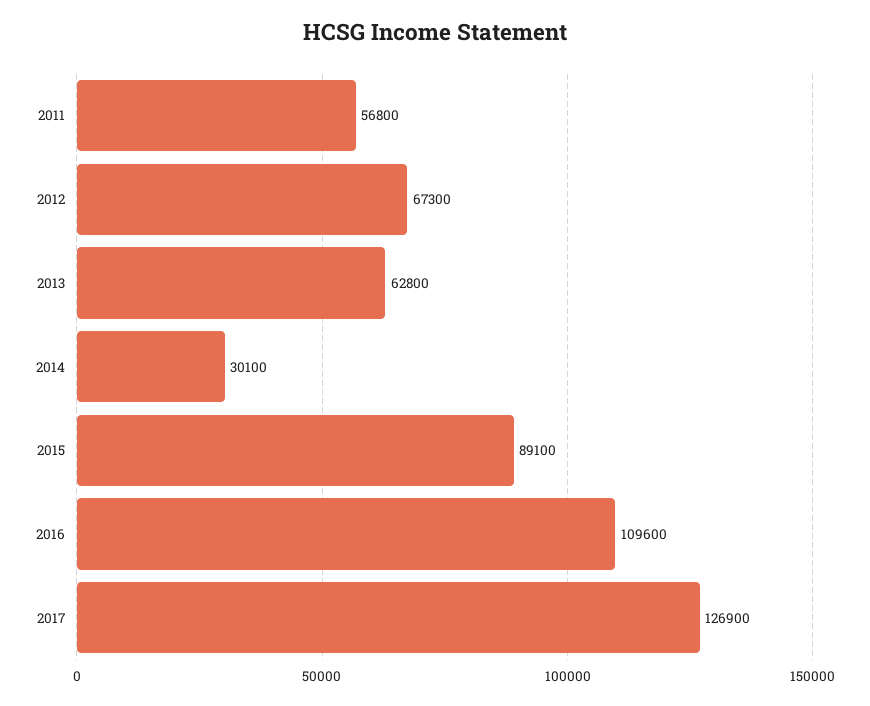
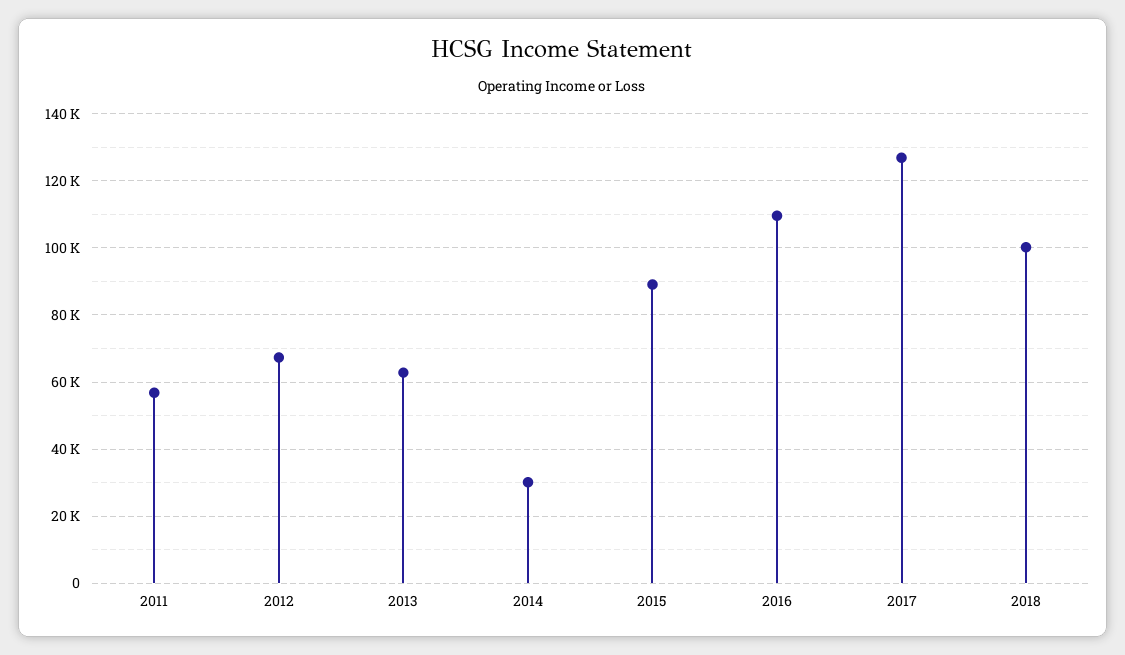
2018: none -> 100000

